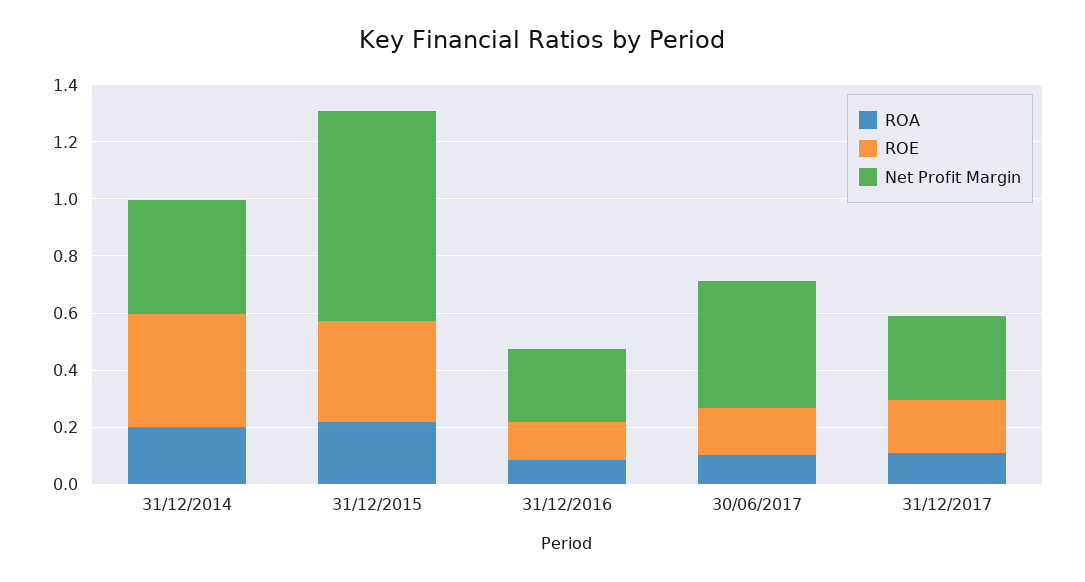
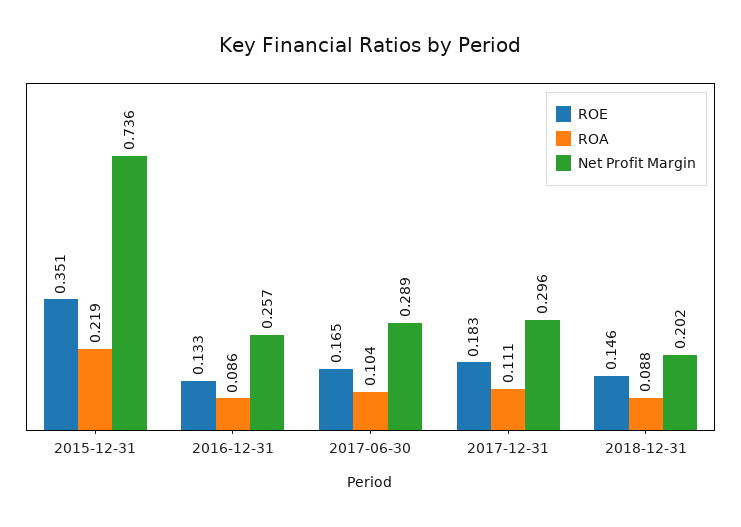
ROA, 31/12/2014: 0.2 -> none
ROE, 31/12/2014: 0.4 -> none
Net Profit Margin, 31/12/2014: 0.4 -> none
Net Profit Margin, 30/06/2017: 0.45 -> 0.289
ROE, 2018-12-31: none -> 0.146
ROA, 2018-12-31: none -> 0.088
Net Profit Margin, 2018-12-31: none -> 0.202

